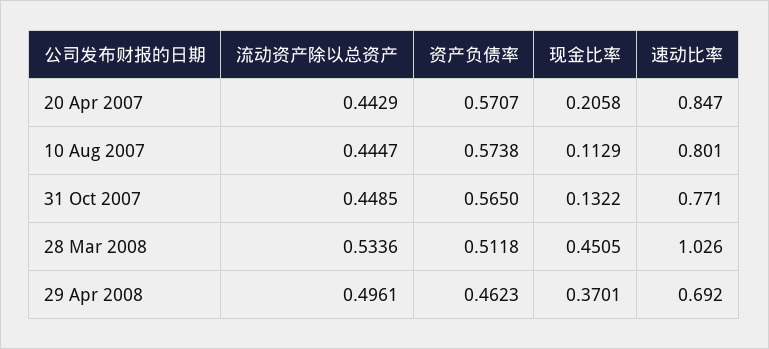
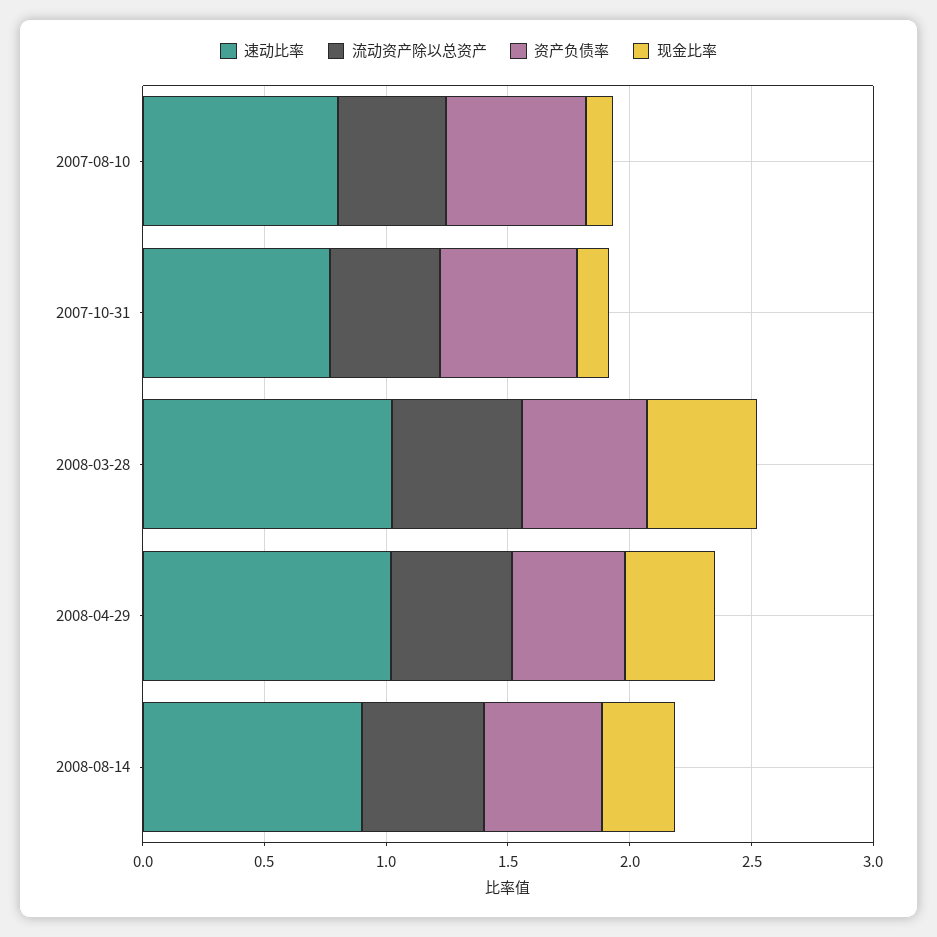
流动资产除以总资产, 20 Apr 2007: 0.4429 -> none
资产负债率, 20 Apr 2007: 0.5707 -> none
现金比率, 20 Apr 2007: 0.2058 -> none
速动比率, 20 Apr 2007: 0.847 -> none
速动比率, 29 Apr 2008: 0.692 -> 1
速动比率, 2008-08-14: none -> 0.9
流动资产除以总资产, 2008-08-14: none -> 0.5
资产负债率, 2008-08-14: none -> 0.5
现金比率, 2008-08-14: none -> 0.3

